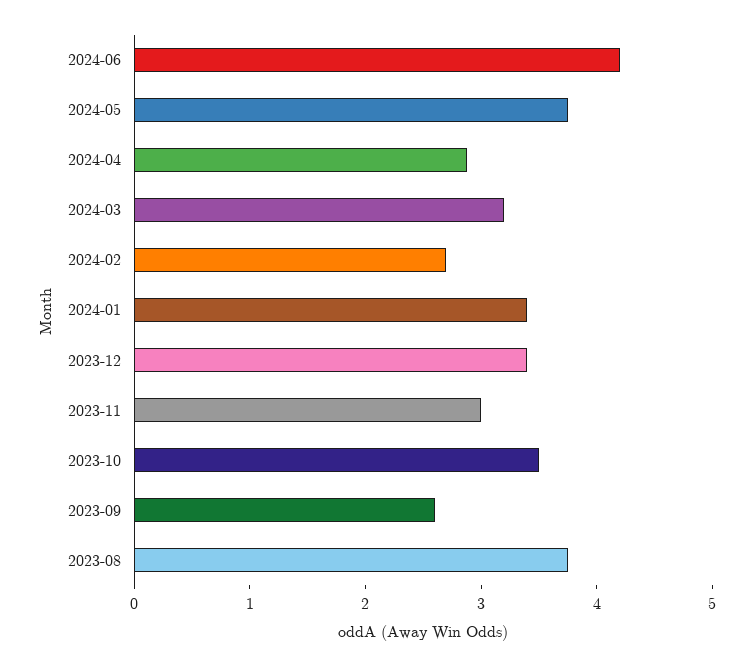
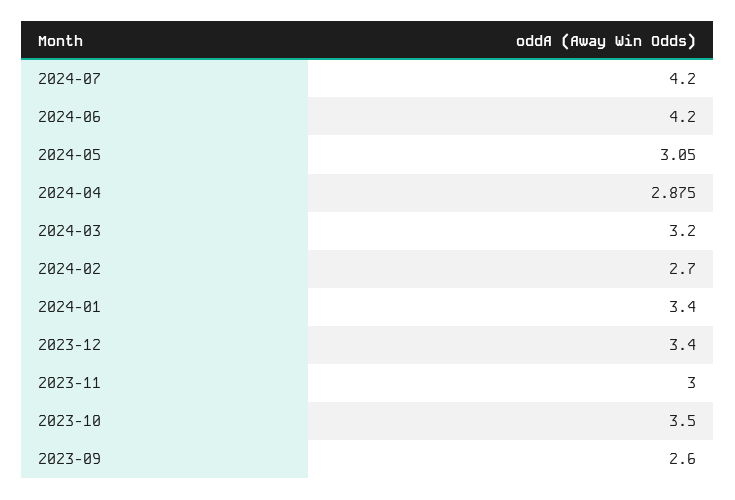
2024-05: 3.8 -> 3.05
2023-08: 3.8 -> none
2024-07: none -> 4.2

